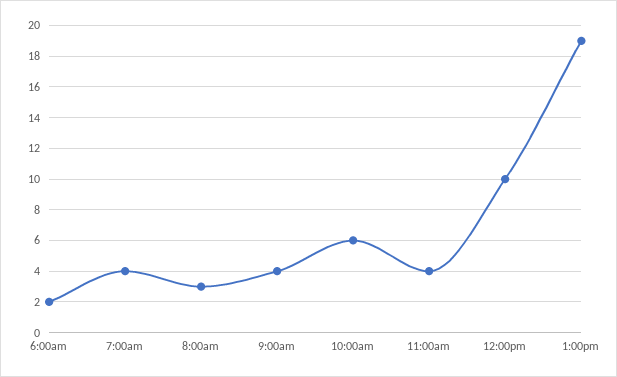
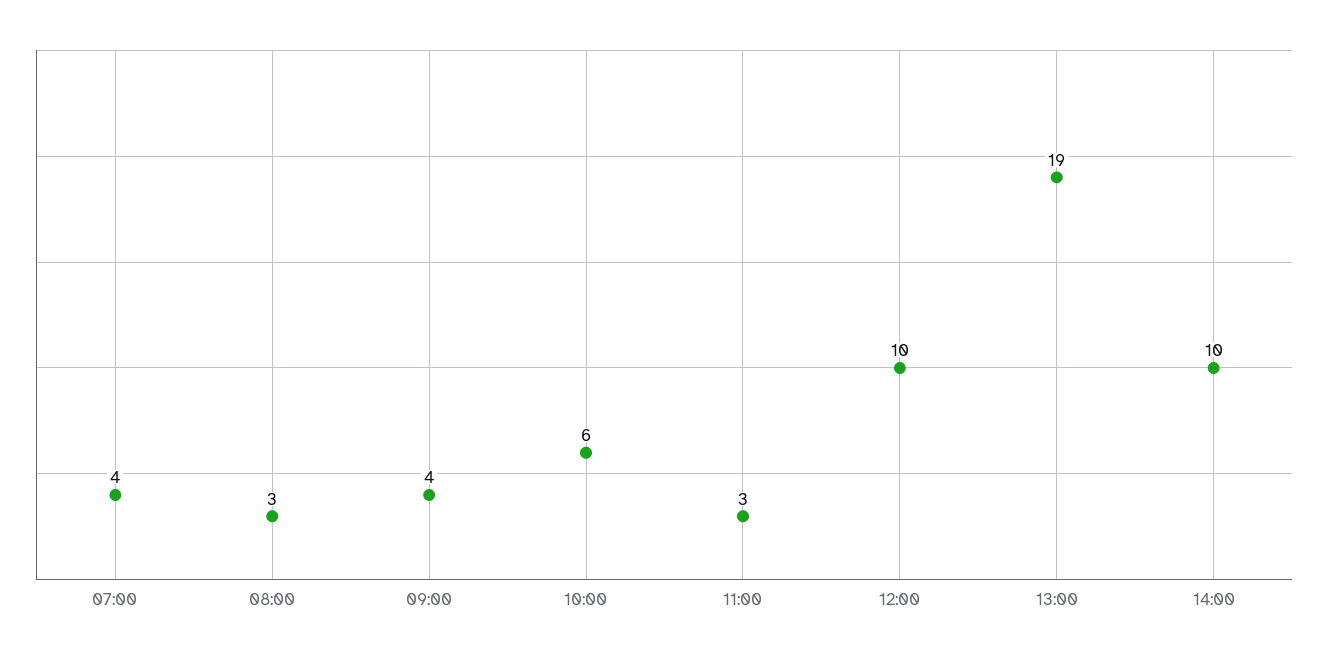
6:00am: 2 -> none
11:00am: 4 -> 3
14:00: none -> 10

